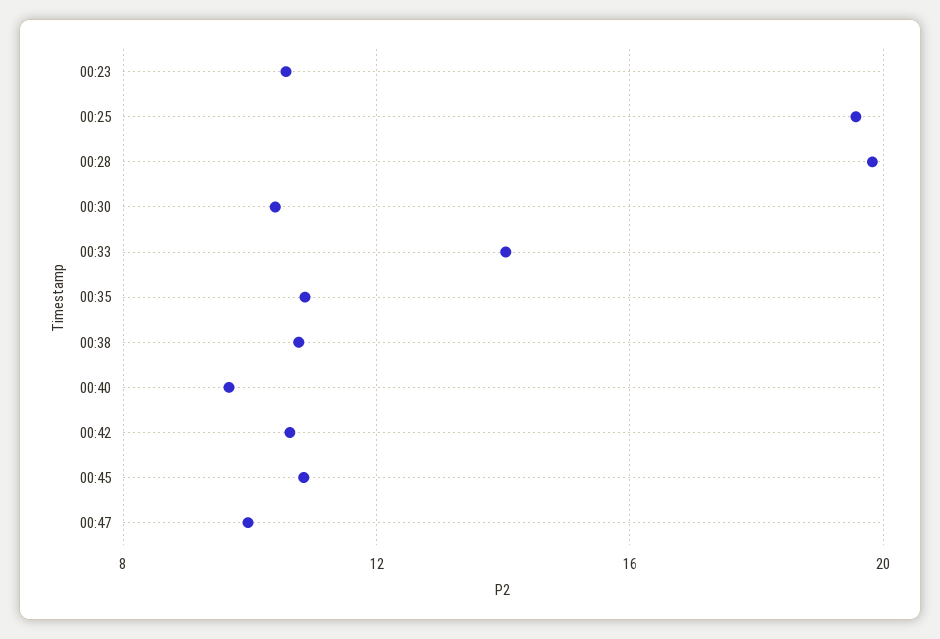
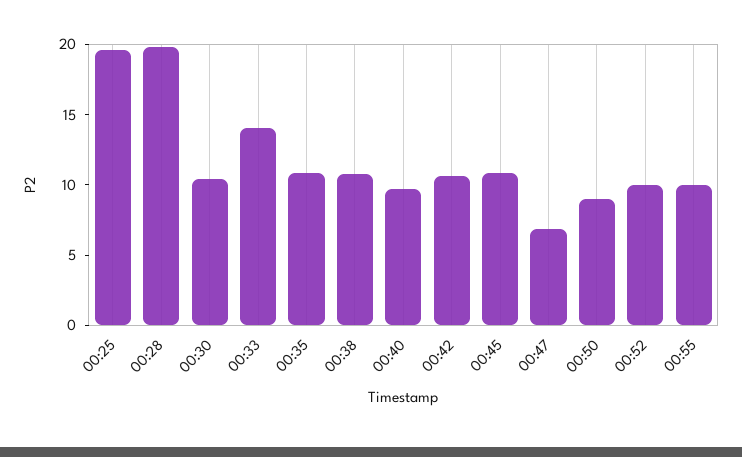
00:23: 10.5 -> none
00:47: 10 -> 7
00:50: none -> 9
00:52: none -> 10
00:55: none -> 10

